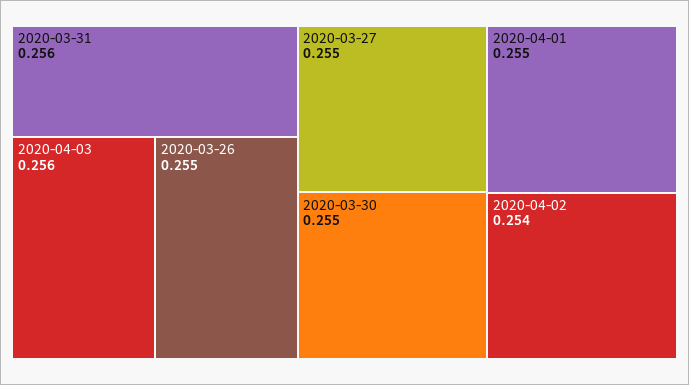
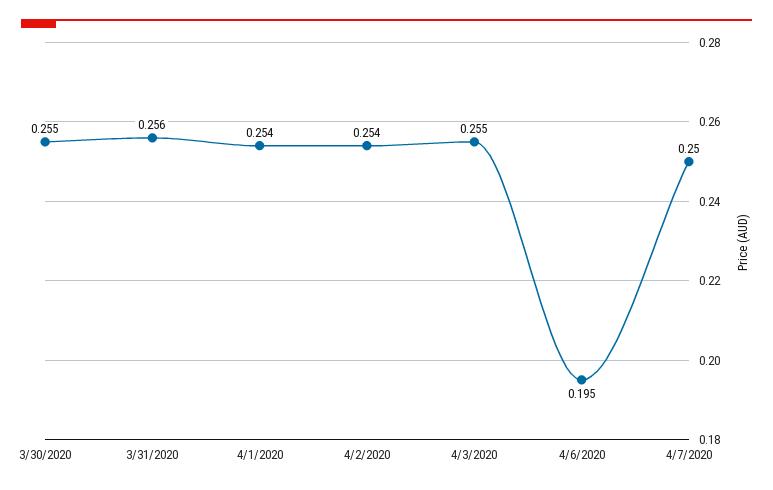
2020-04-03: 0.256 -> 0.255
2020-03-26: 0.255 -> none
2020-03-27: 0.255 -> none
2020-04-01: 0.255 -> 0.254
4/6/2020: none -> 0.195
4/7/2020: none -> 0.25

